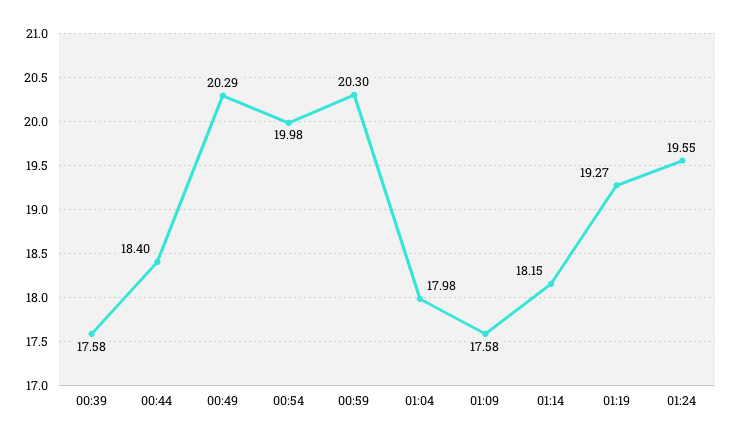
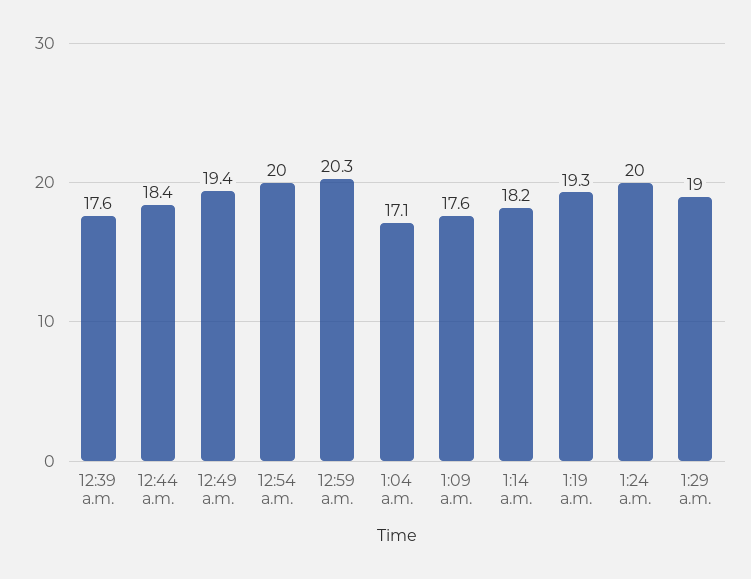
00:49: 20.29 -> 19.4
01:04: 17.98 -> 17.1
01:24: 19.55 -> 20
1:29 a.m.: none -> 19

